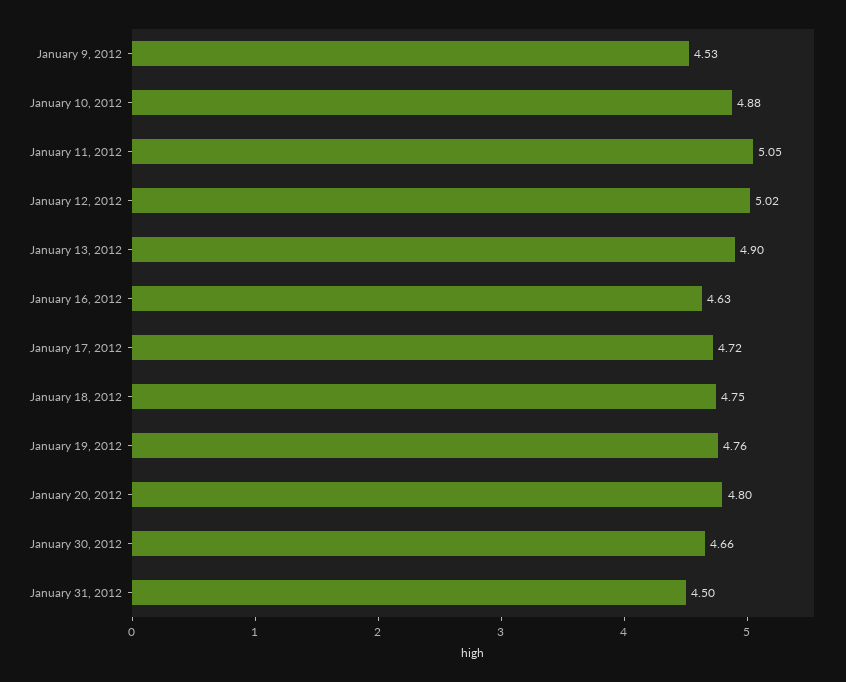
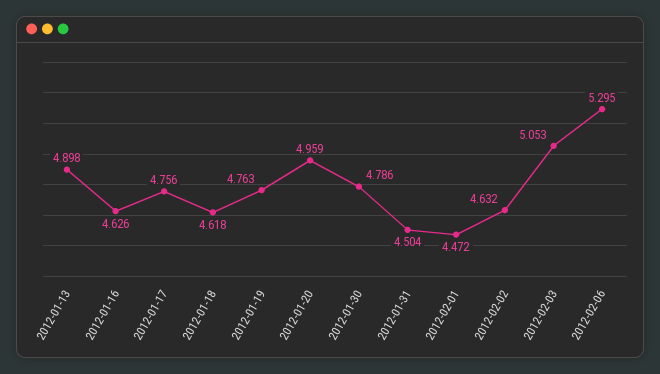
January 9, 2012: 4.53 -> none
January 10, 2012: 4.88 -> none
January 11, 2012: 5.05 -> none
January 12, 2012: 5.02 -> none
January 17, 2012: 4.72 -> 4.756
January 18, 2012: 4.75 -> 4.618
January 20, 2012: 4.8 -> 4.959
January 30, 2012: 4.66 -> 4.786
2012-02-01: none -> 4.472
2012-02-02: none -> 4.632
2012-02-03: none -> 5.053
2012-02-06: none -> 5.295

